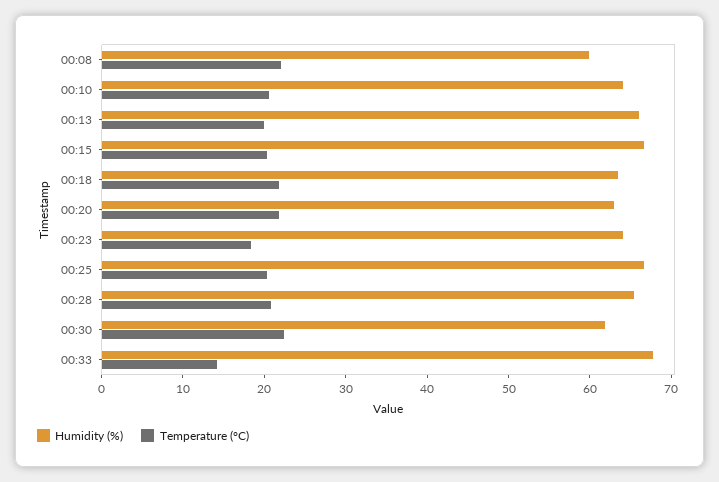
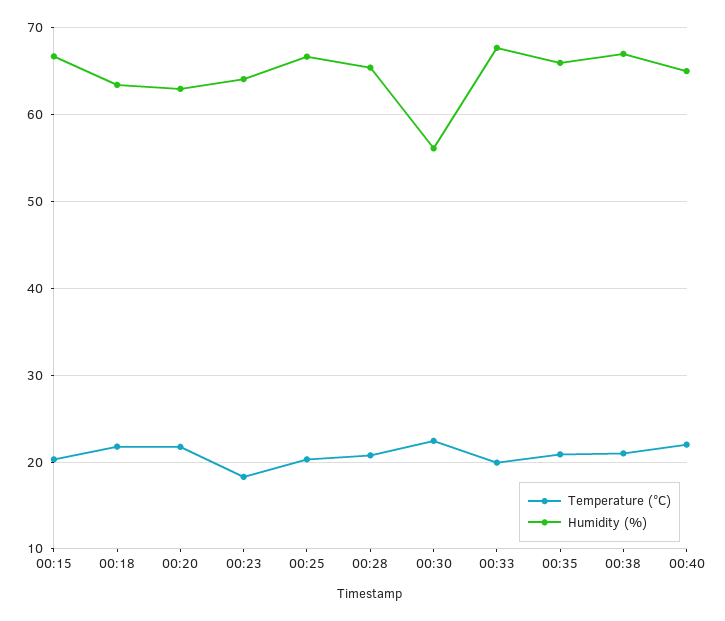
Humidity (%), 00:08: 60 -> none
Temperature (°C), 00:08: 22 -> none
Humidity (%), 00:10: 64 -> none
Temperature (°C), 00:10: 20 -> none
Humidity (%), 00:13: 66 -> none
Temperature (°C), 00:13: 20 -> none
Humidity (%), 00:30: 62 -> 56
Temperature (°C), 00:33: 14 -> 20
Temperature (°C), 00:35: none -> 21
Humidity (%), 00:35: none -> 66
Temperature (°C), 00:38: none -> 21
Humidity (%), 00:38: none -> 67
Temperature (°C), 00:40: none -> 22
Humidity (%), 00:40: none -> 65

